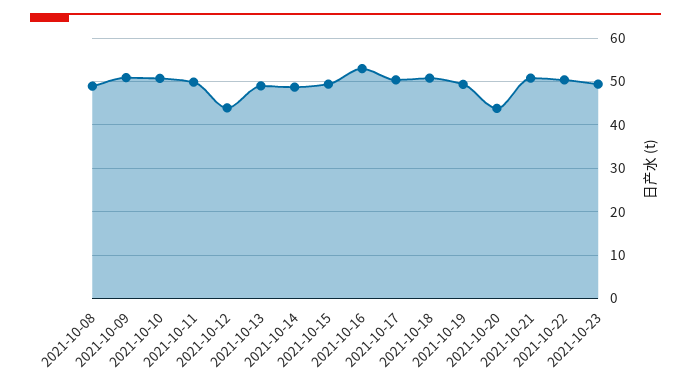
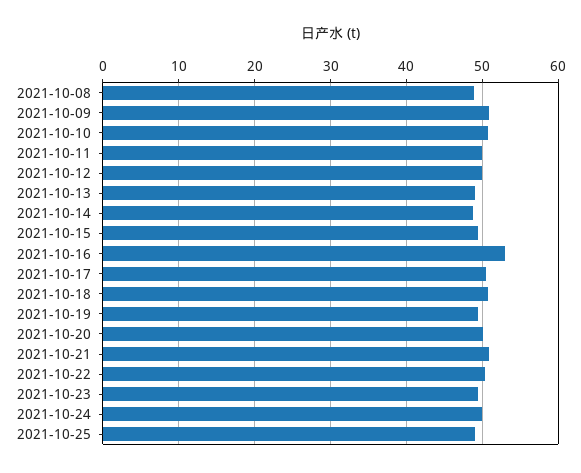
2021-10-12: 44 -> 50
2021-10-20: 44 -> 50
2021-10-24: none -> 50
2021-10-25: none -> 49

